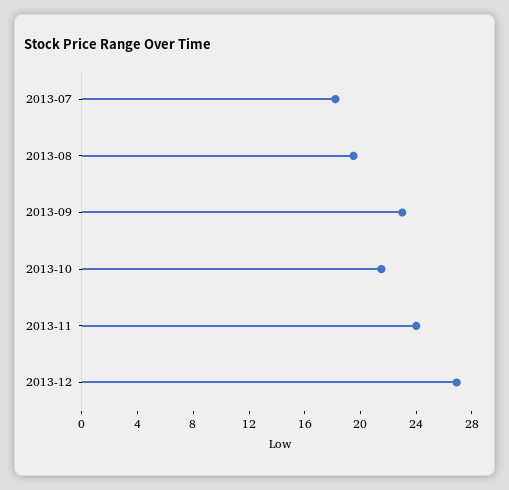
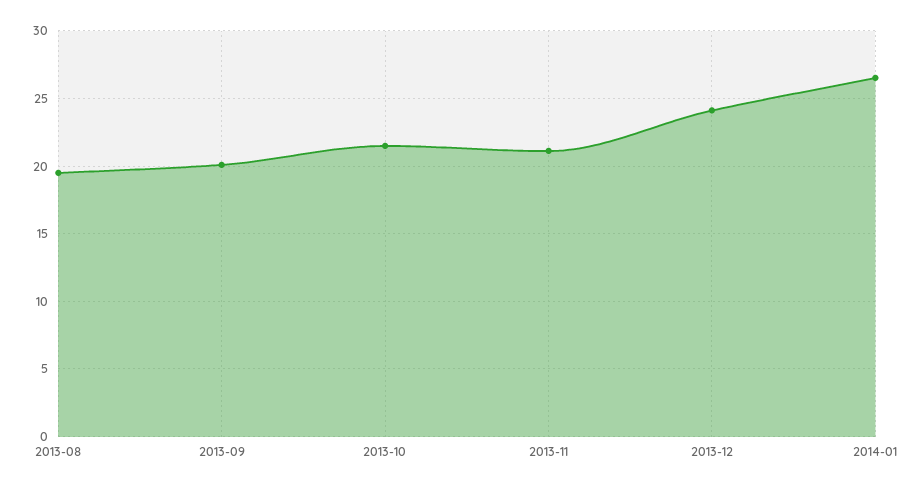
2013-07: 18 -> none
2013-09: 23 -> 20
2013-11: 24 -> 21
2013-12: 27 -> 24
2014-01: none -> 26.5

